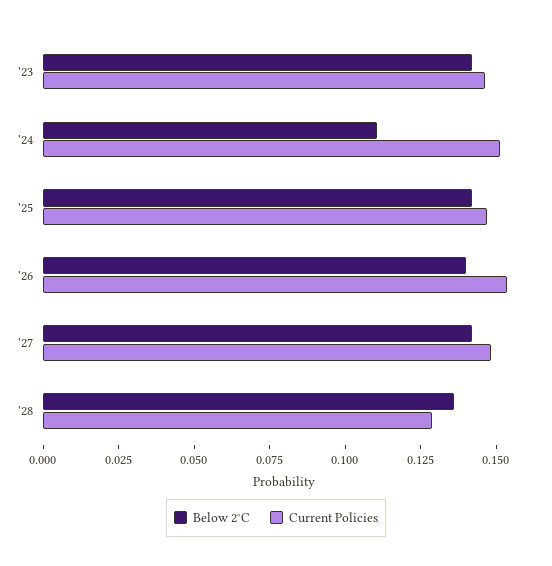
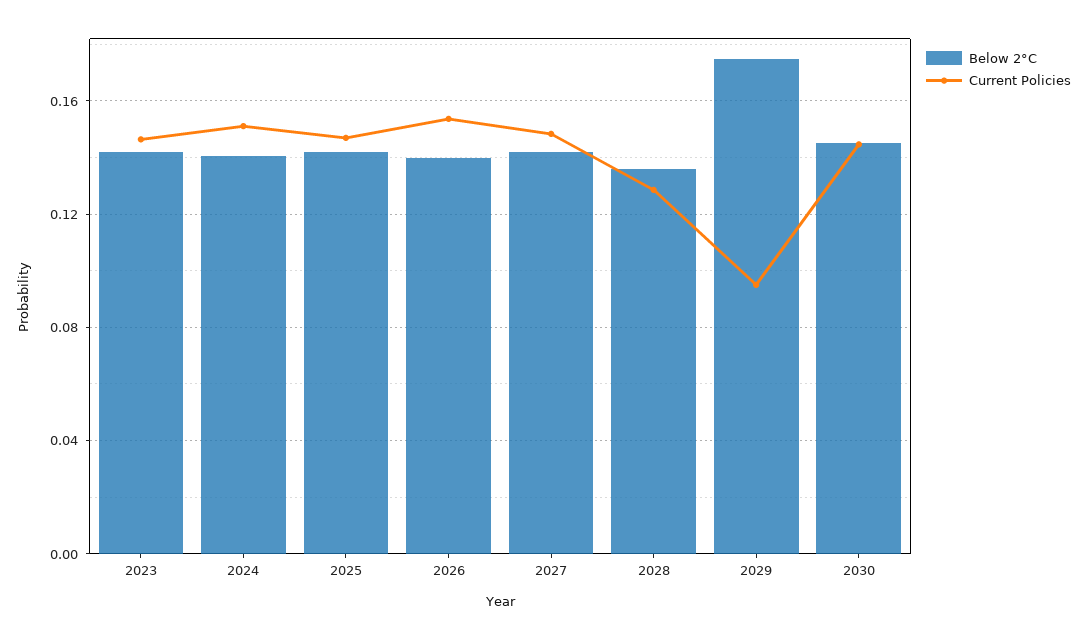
Below 2°C, '24: 0.11 -> 0.14
Below 2°C, 2029: none -> 0.175
Current Policies, 2029: none -> 0.095
Below 2°C, 2030: none -> 0.145
Current Policies, 2030: none -> 0.145

